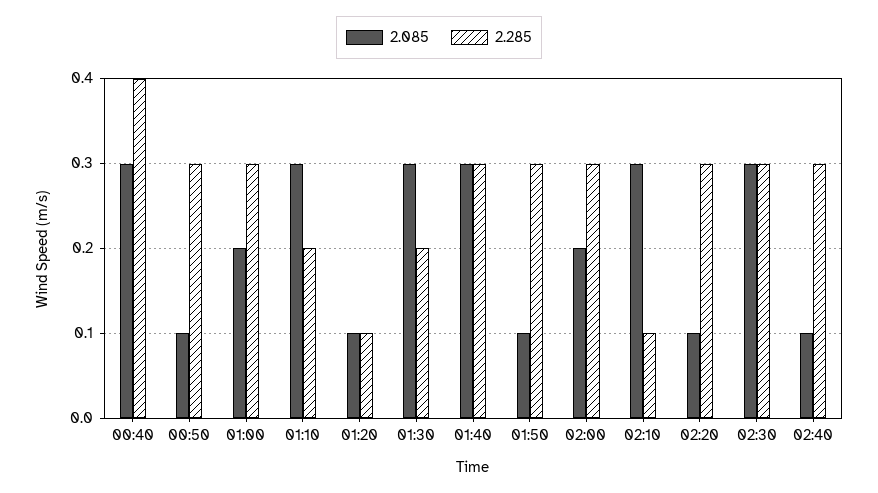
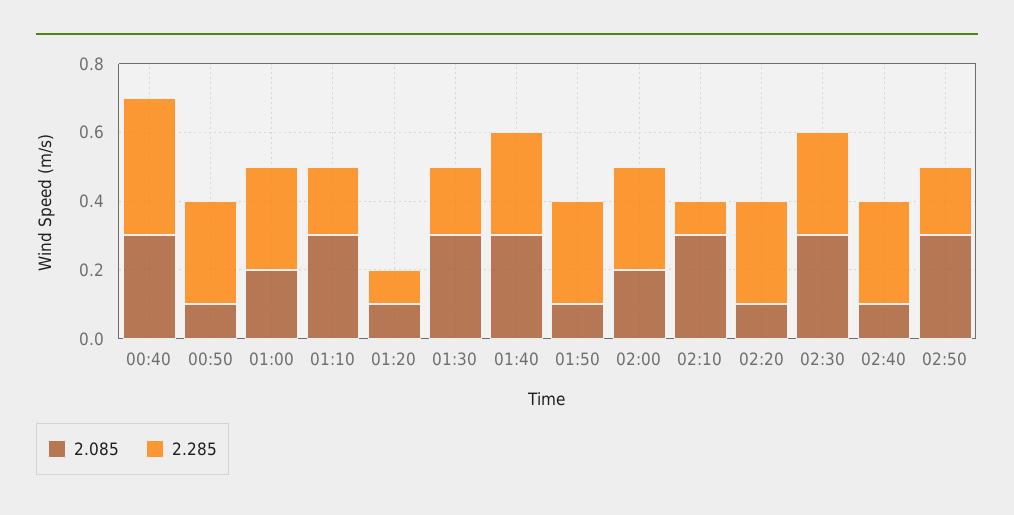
2.085, 02:50: none -> 0.3
2.285, 02:50: none -> 0.2

